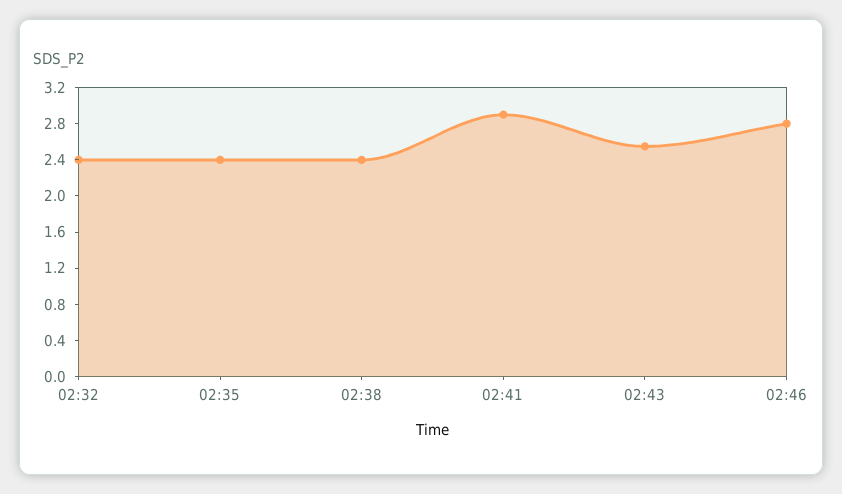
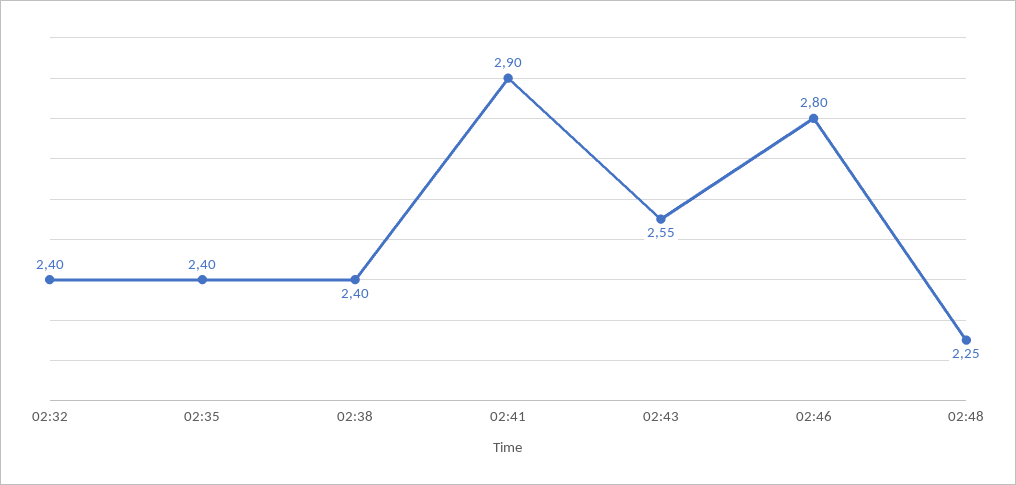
02:48: none -> 2.25

